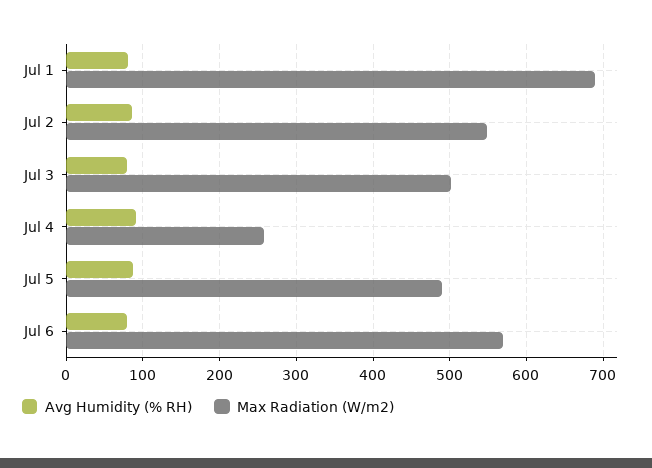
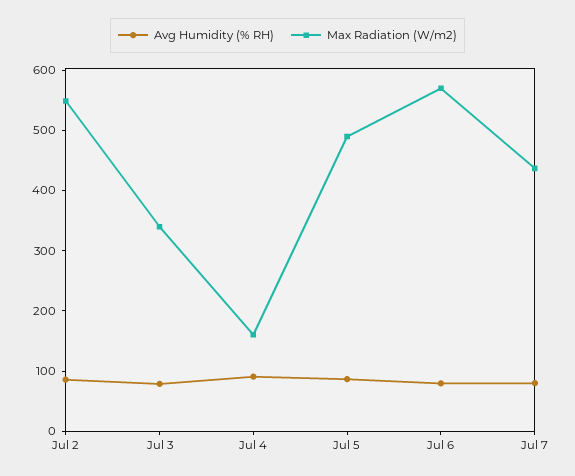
Avg Humidity (% RH), Jul 1: 80 -> none
Max Radiation (W/m2), Jul 1: 690 -> none
Max Radiation (W/m2), Jul 3: 500 -> 340
Max Radiation (W/m2), Jul 4: 260 -> 160
Avg Humidity (% RH), Jul 7: none -> 80
Max Radiation (W/m2), Jul 7: none -> 440

